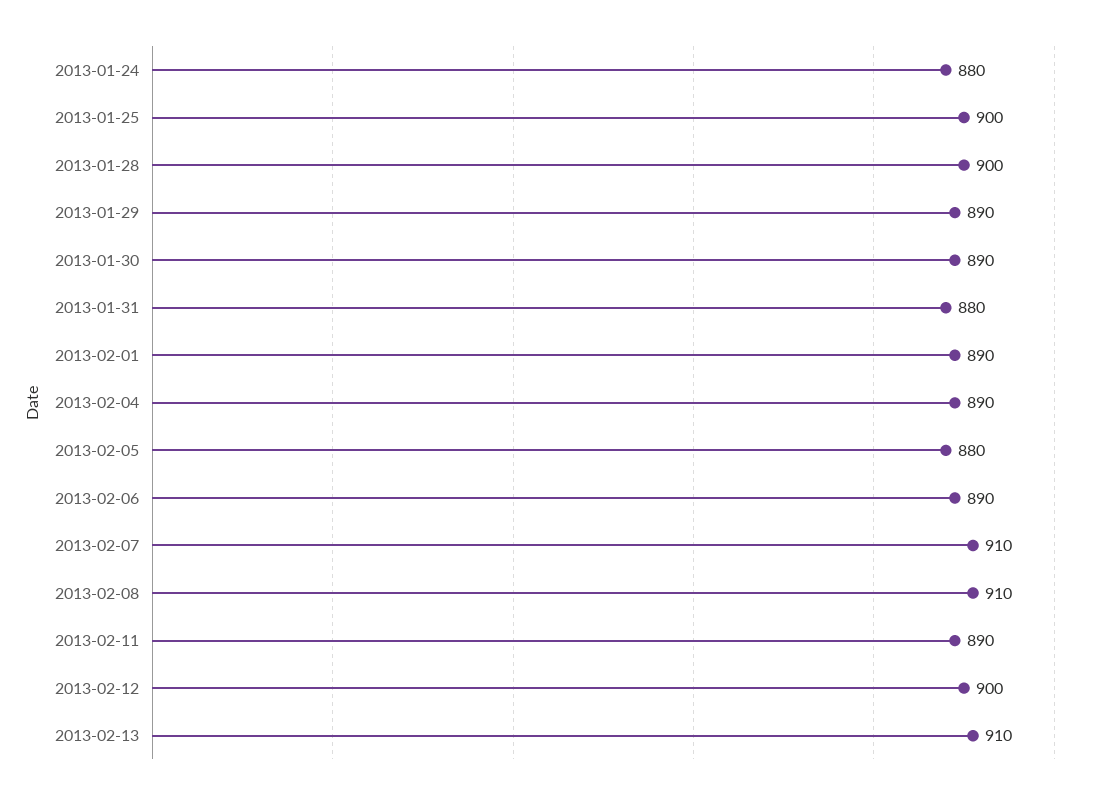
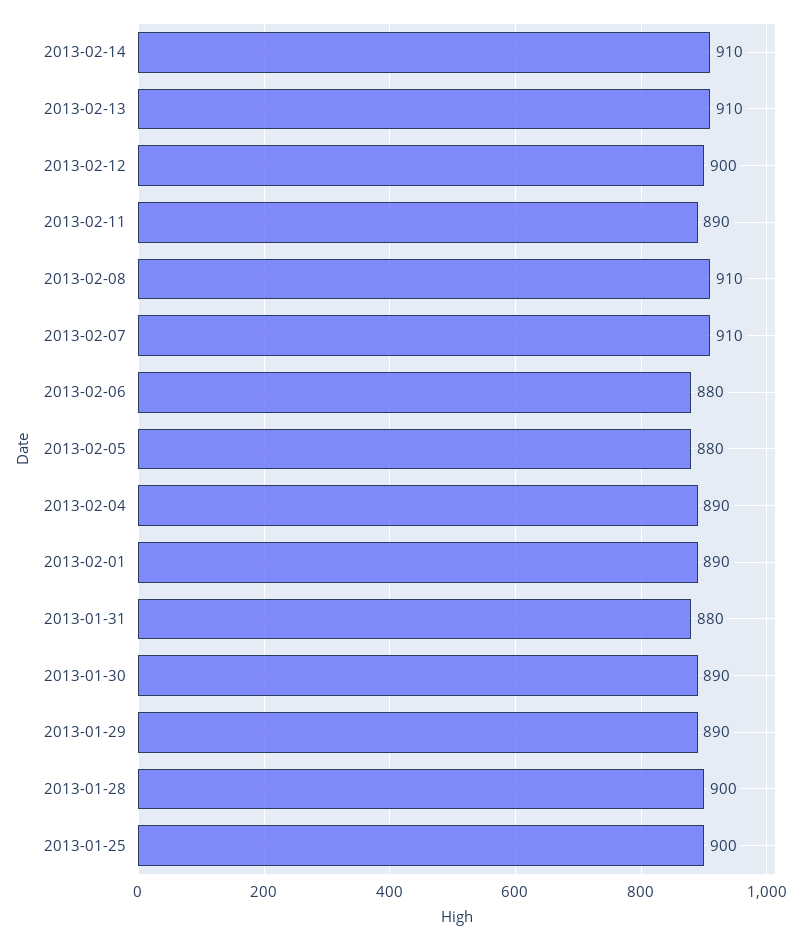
2013-01-24: 880 -> none
2013-02-06: 890 -> 880
2013-02-14: none -> 910

